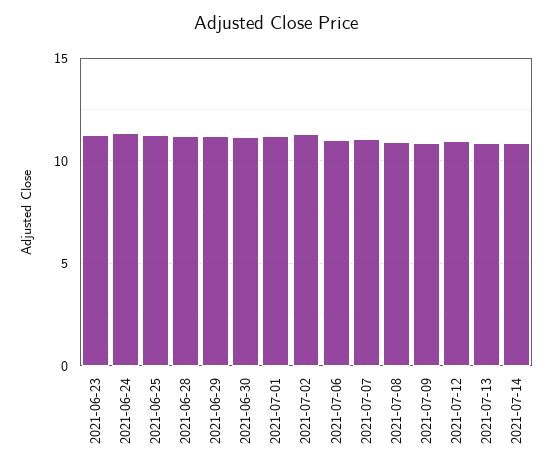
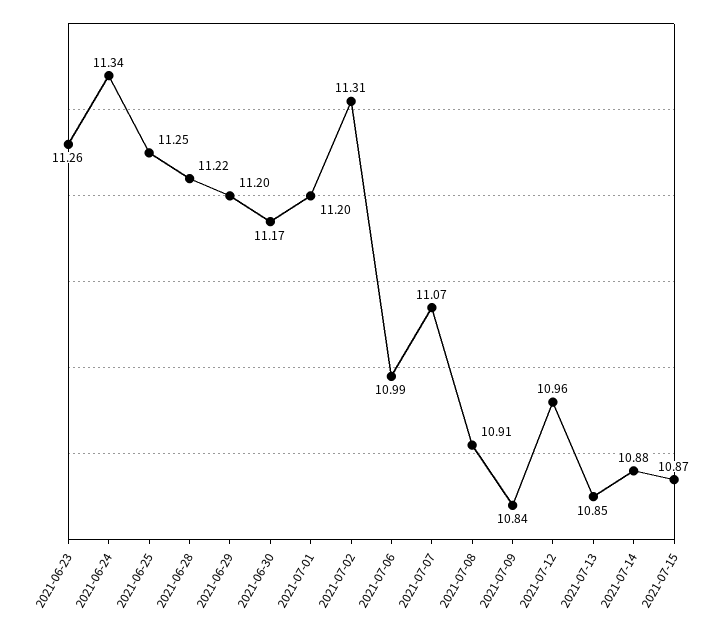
2021-07-15: none -> 10.87

